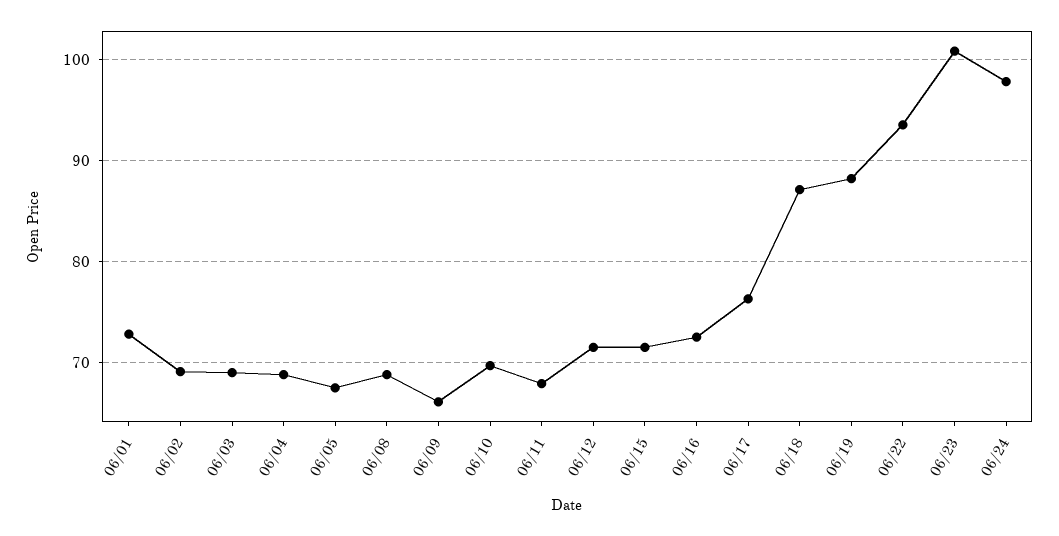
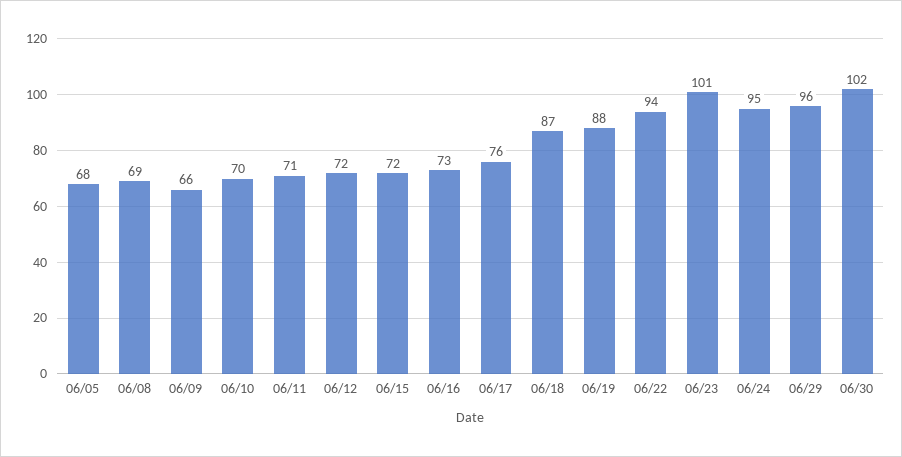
06/01: 73 -> none
06/02: 69 -> none
06/03: 69 -> none
06/04: 69 -> none
06/11: 68 -> 71
06/24: 98 -> 95
06/29: none -> 96
06/30: none -> 102

